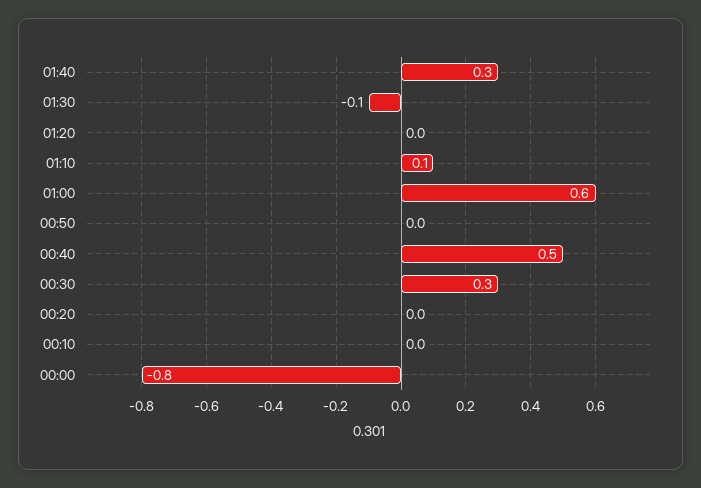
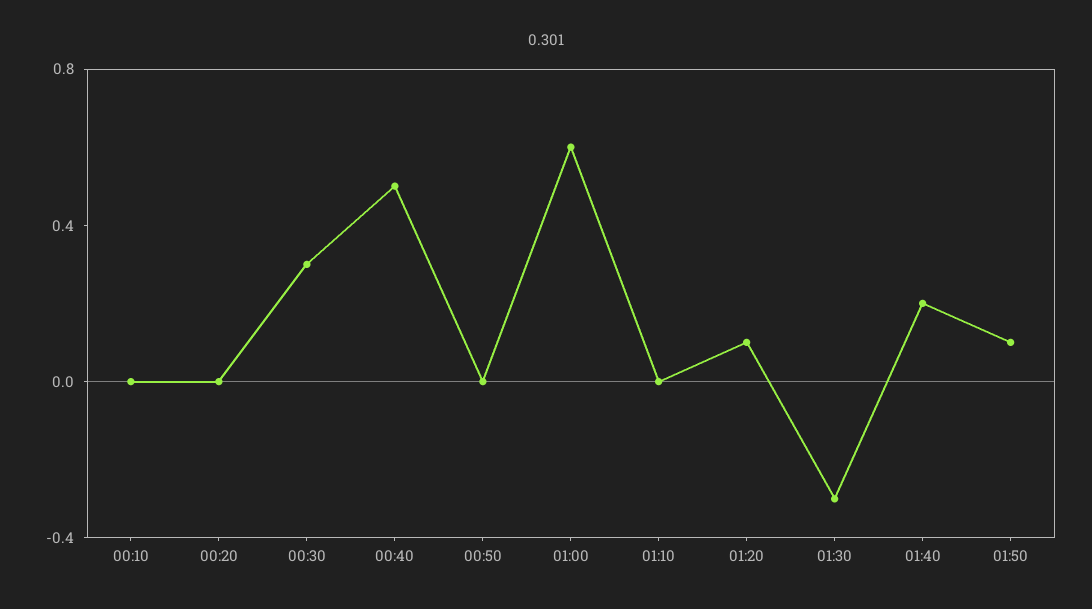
01:40: 0.3 -> 0.2
01:30: -0.1 -> -0.3
01:20: 0 -> 0.1
01:10: 0.1 -> 0
00:00: -0.8 -> none
01:50: none -> 0.1

